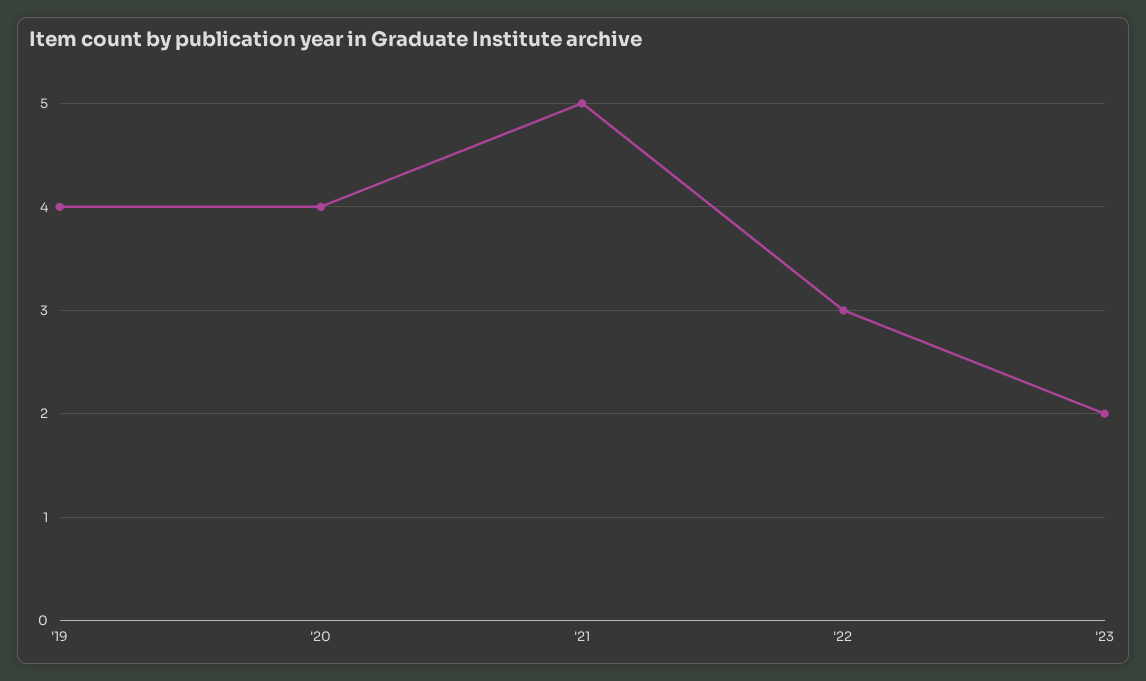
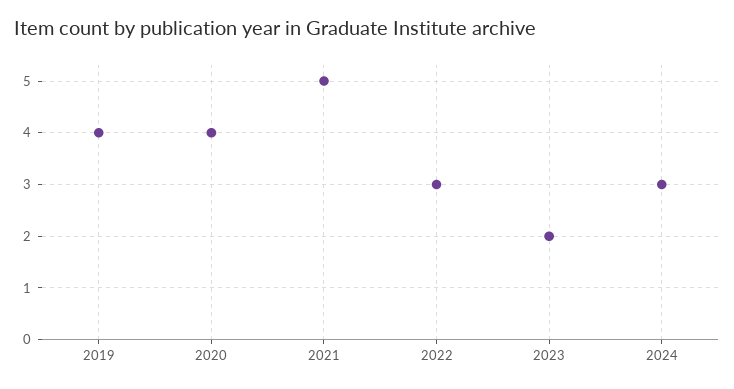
2024: none -> 3

